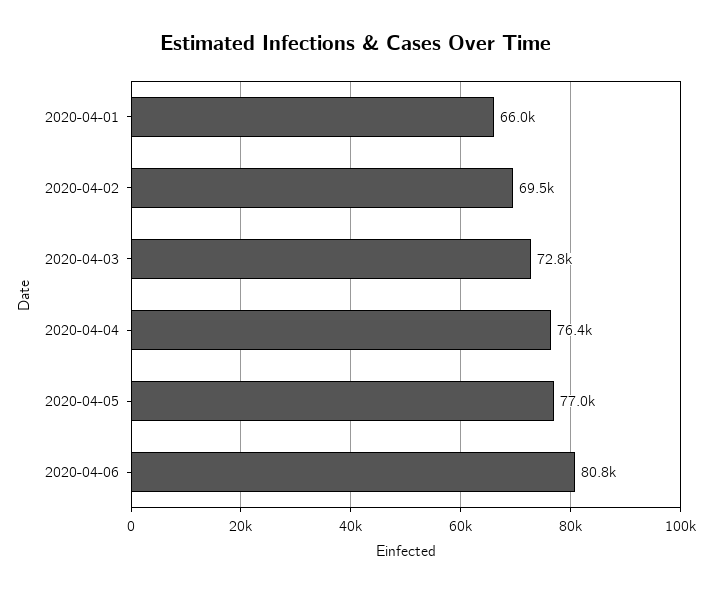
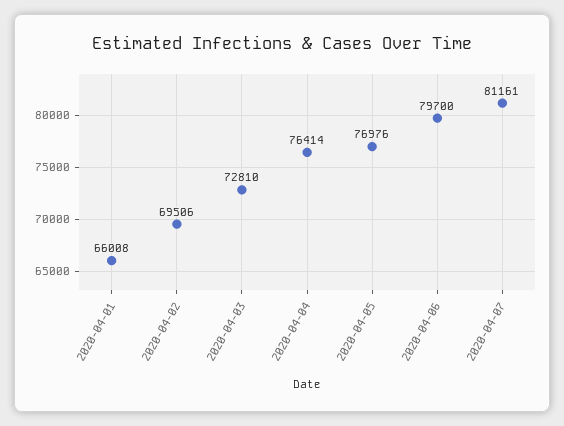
2020-04-06: 80800 -> 79700
2020-04-07: none -> 81161

